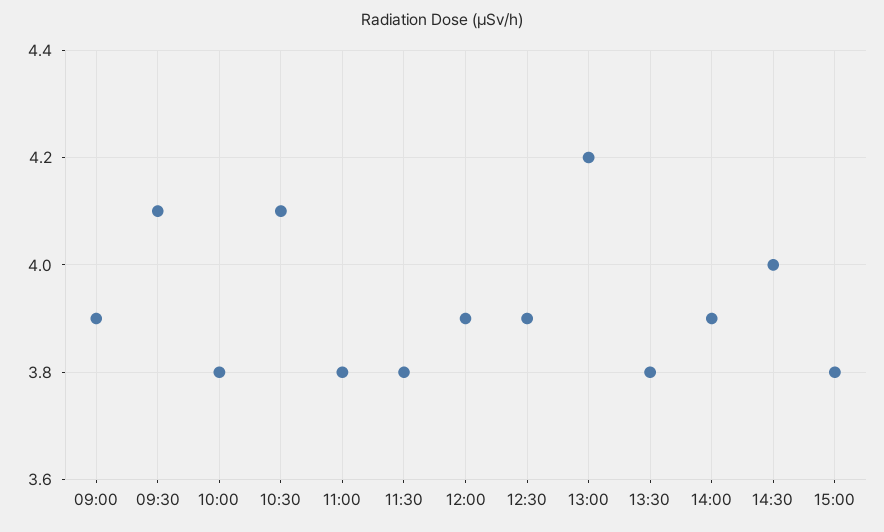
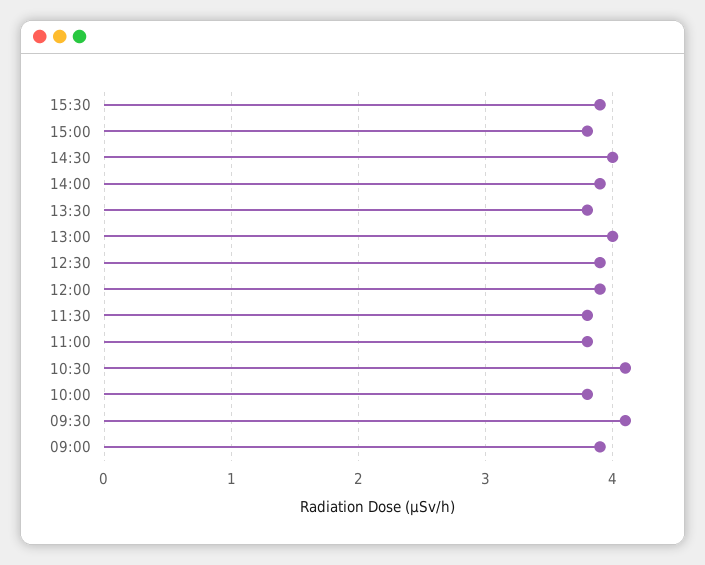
13:00: 4.2 -> 4
15:30: none -> 3.9

